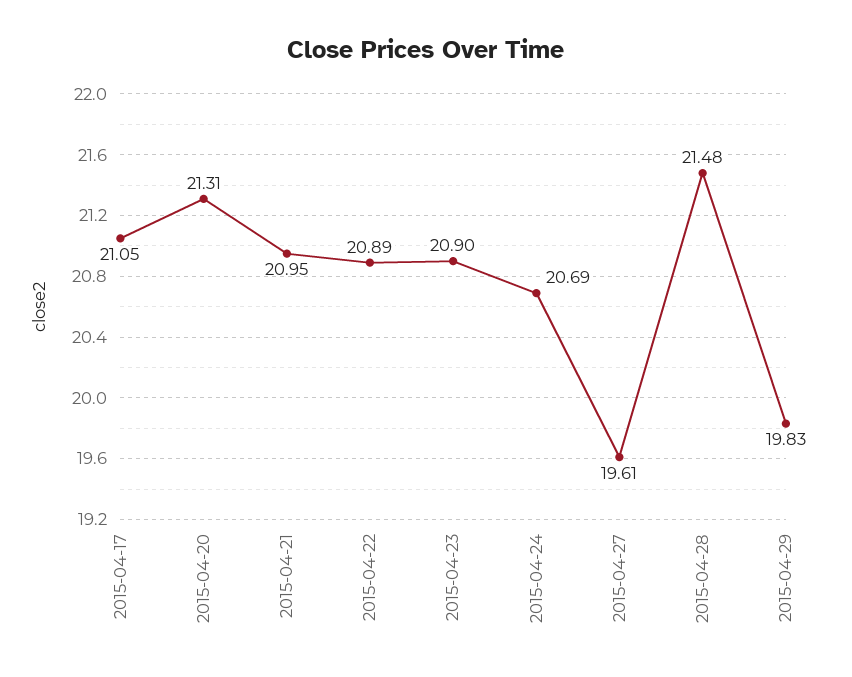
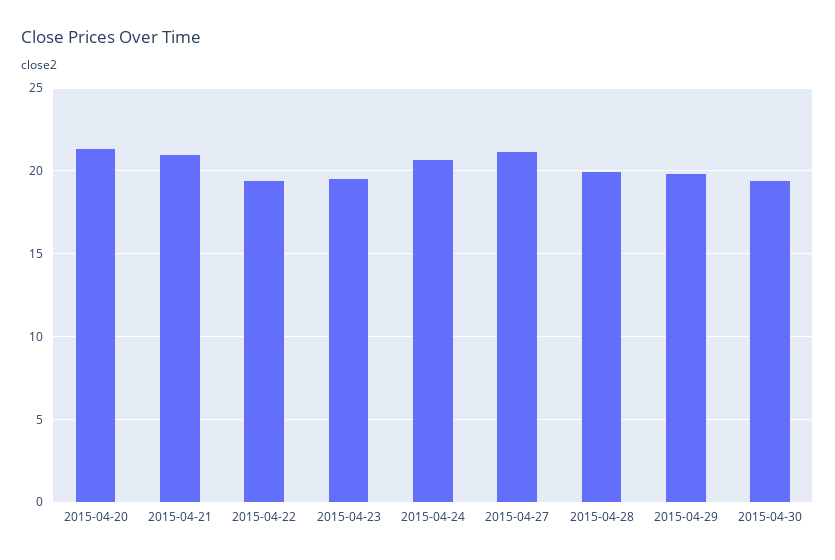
2015-04-17: 21.05 -> none
2015-04-22: 20.89 -> 19.5
2015-04-23: 20.9 -> 19.5
2015-04-27: 19.61 -> 21
2015-04-28: 21.48 -> 20
2015-04-30: none -> 19.5

